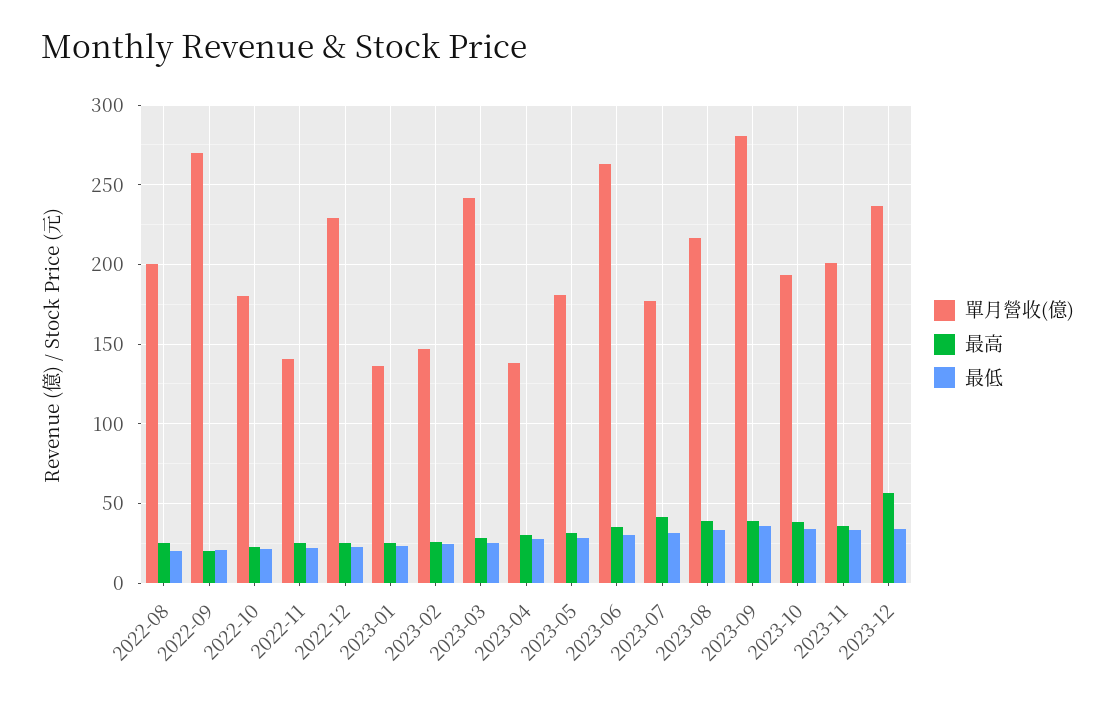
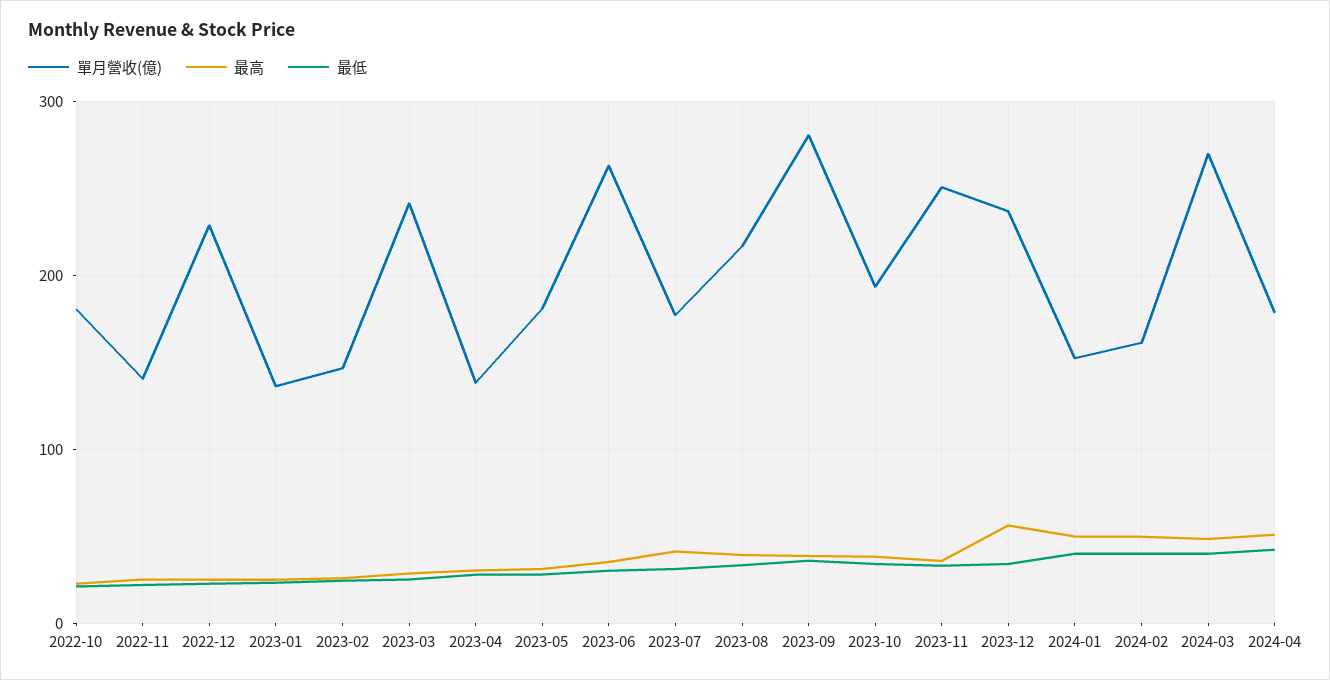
單月營收(億), 2022-08: 200 -> none
最高, 2022-08: 25 -> none
最低, 2022-08: 20 -> none
單月營收(億), 2022-09: 270 -> none
最高, 2022-09: 20 -> none
最低, 2022-09: 20 -> none
單月營收(億), 2023-11: 200 -> 250
單月營收(億), 2024-01: none -> 150
最高, 2024-01: none -> 50
最低, 2024-01: none -> 40
單月營收(億), 2024-02: none -> 160
最高, 2024-02: none -> 50
最低, 2024-02: none -> 40
單月營收(億), 2024-03: none -> 270
最高, 2024-03: none -> 50
最低, 2024-03: none -> 40
單月營收(億), 2024-04: none -> 180
最高, 2024-04: none -> 50
最低, 2024-04: none -> 40

